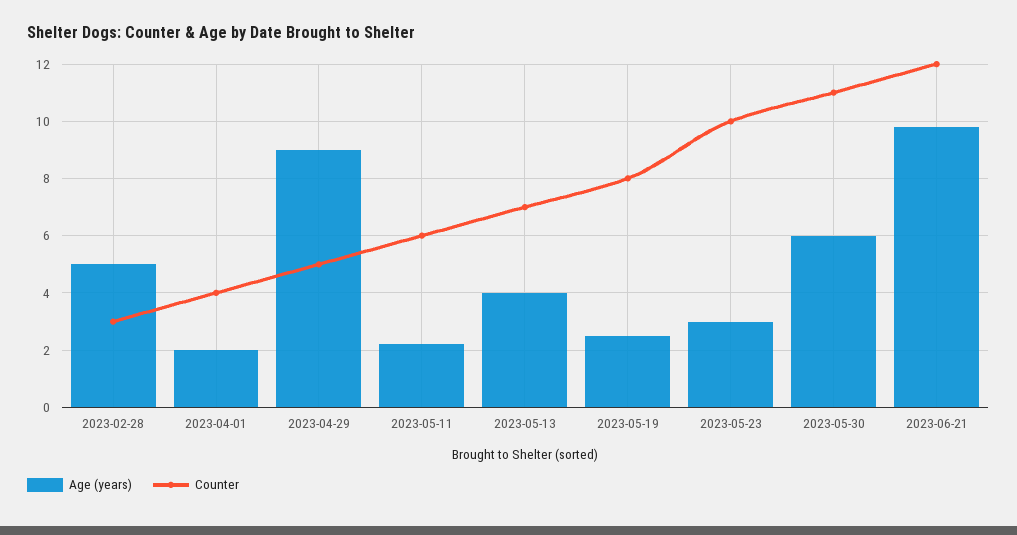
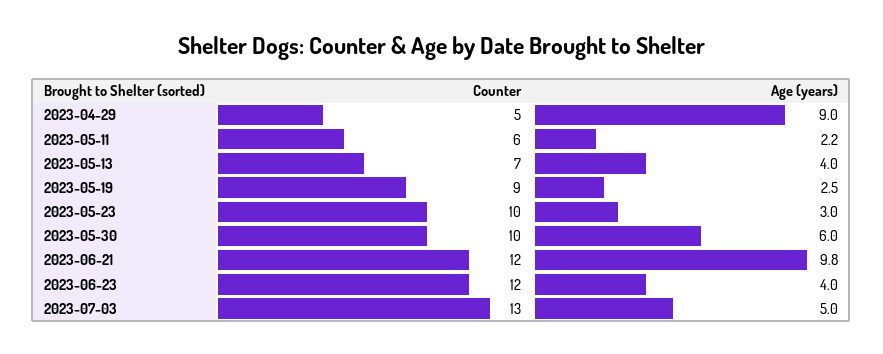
Age (years), 2023-02-28: 5 -> none
Counter, 2023-02-28: 3 -> none
Age (years), 2023-04-01: 2 -> none
Counter, 2023-04-01: 4 -> none
Counter, 2023-05-19: 8 -> 9
Counter, 2023-05-30: 11 -> 10
Counter, 2023-06-23: none -> 12
Age (years), 2023-06-23: none -> 4
Counter, 2023-07-03: none -> 13
Age (years), 2023-07-03: none -> 5

